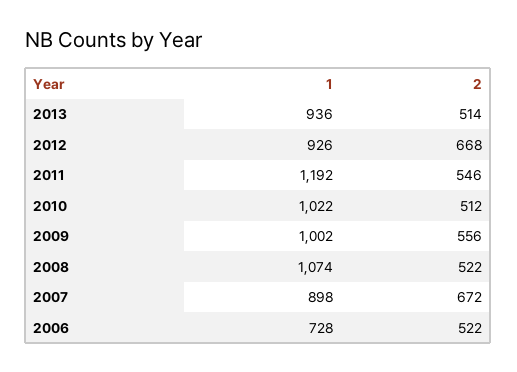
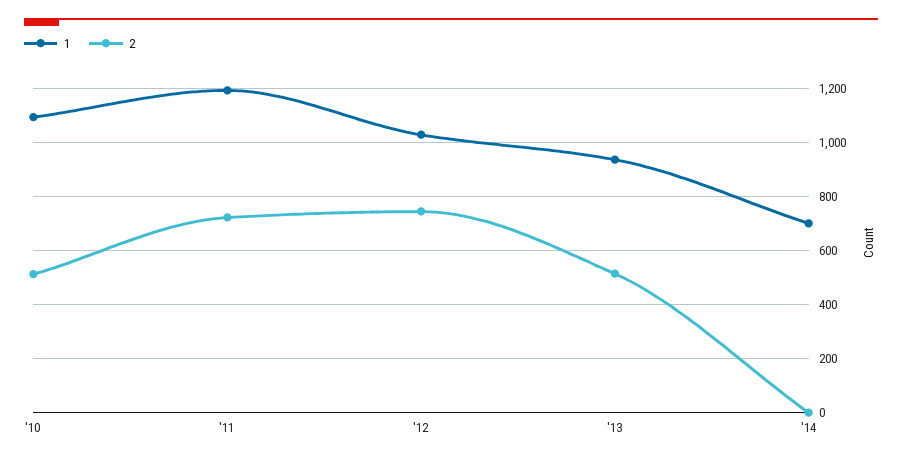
1, 2012: 926 -> 1025
2, 2012: 668 -> 750
2, 2011: 546 -> 725
1, 2010: 1022 -> 1100
1, 2009: 1002 -> none
2, 2009: 556 -> none
1, 2008: 1074 -> none
2, 2008: 522 -> none
1, 2007: 898 -> none
2, 2007: 672 -> none
1, 2006: 728 -> none
2, 2006: 522 -> none
1, '14: none -> 700
2, '14: none -> 0

